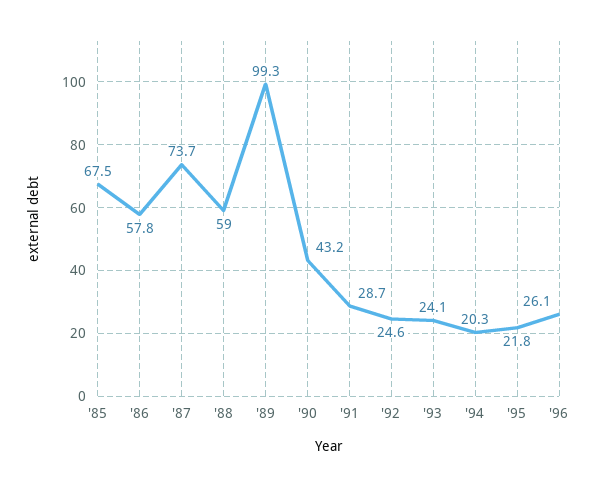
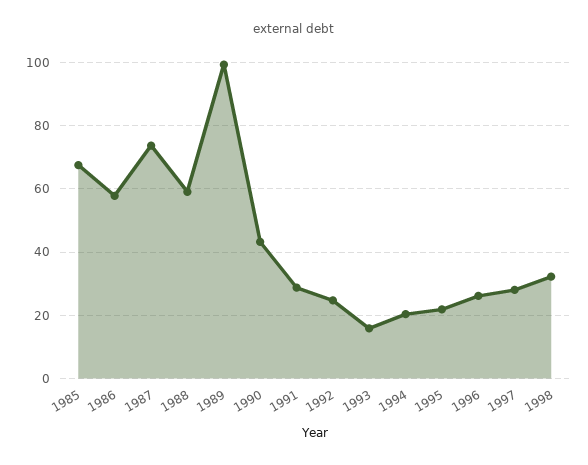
'93: 24.1 -> 16
1997: none -> 28
1998: none -> 32

